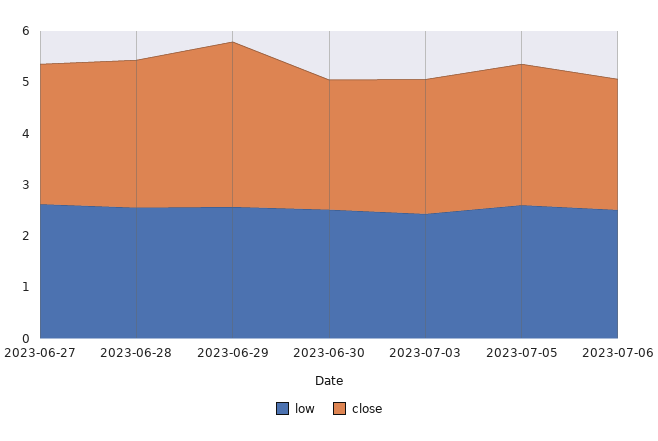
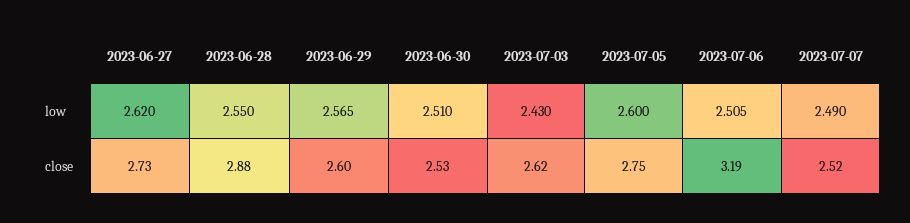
close, 2023-06-29: 3.2 -> 2.6
close, 2023-07-06: 2.6 -> 3.19
low, 2023-07-07: none -> 2.49
close, 2023-07-07: none -> 2.52

